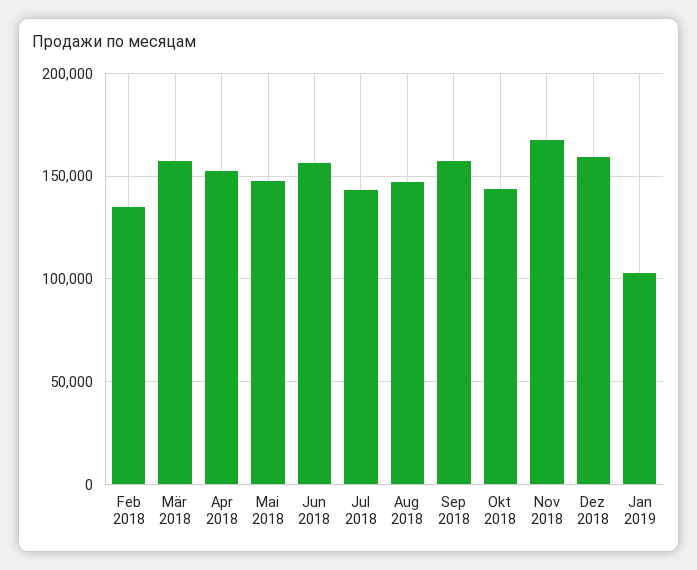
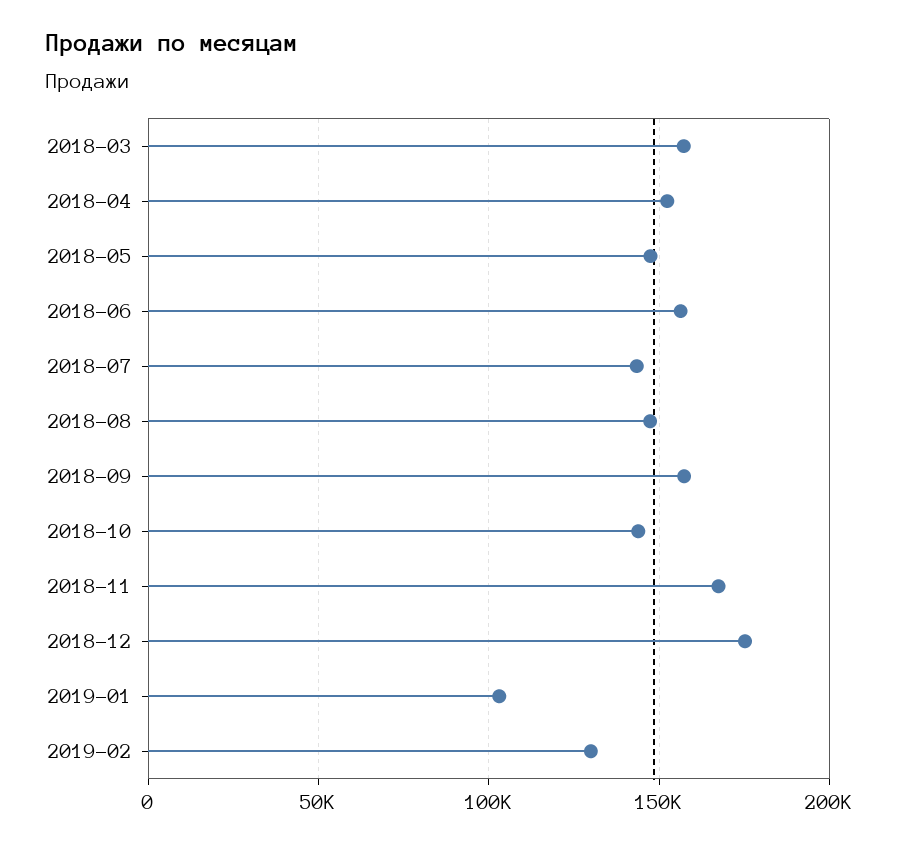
Feb 2018: 135000 -> none
Dez 2018: 160000 -> 175000
2019-02: none -> 130000

